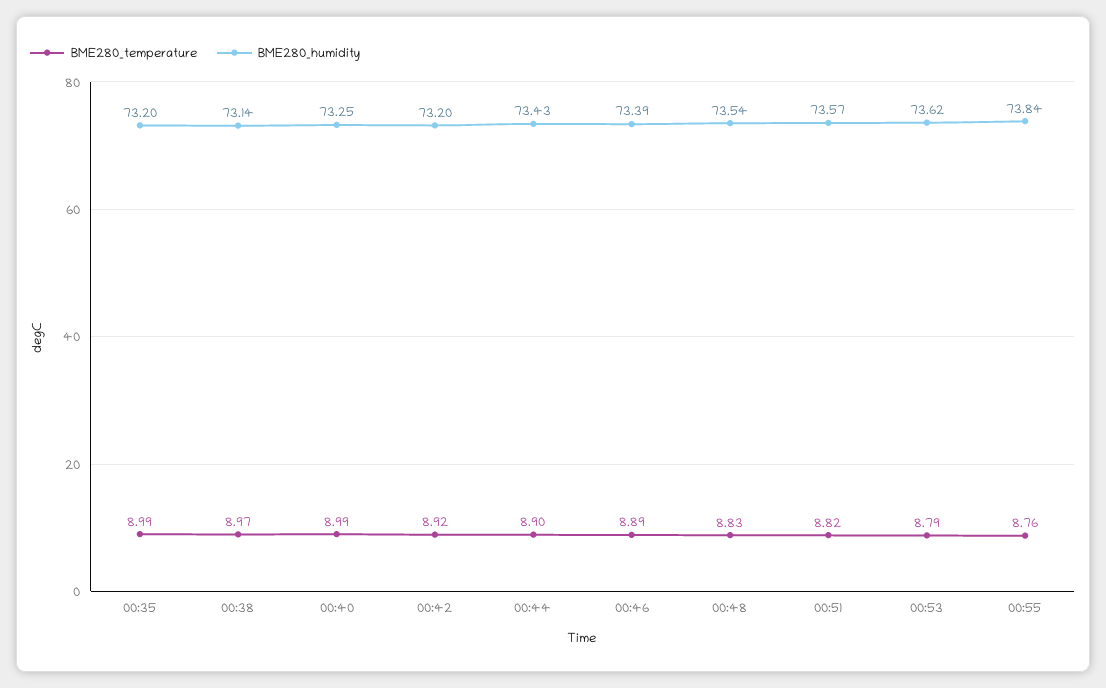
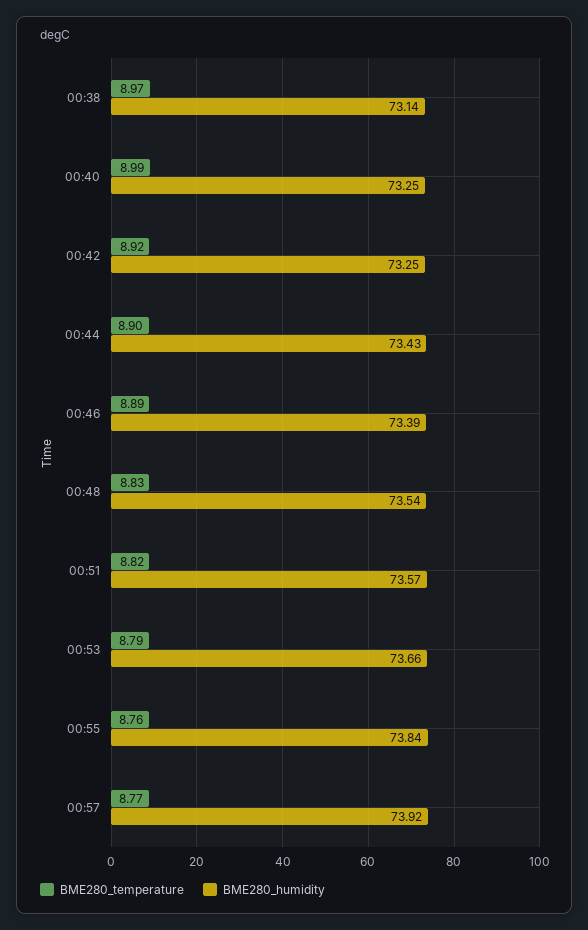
BME280_temperature, 00:35: 8.99 -> none
BME280_humidity, 00:35: 73.2 -> none
BME280_humidity, 00:42: 73.2 -> 73.25
BME280_humidity, 00:53: 73.62 -> 73.66
BME280_temperature, 00:57: none -> 8.77
BME280_humidity, 00:57: none -> 73.92

